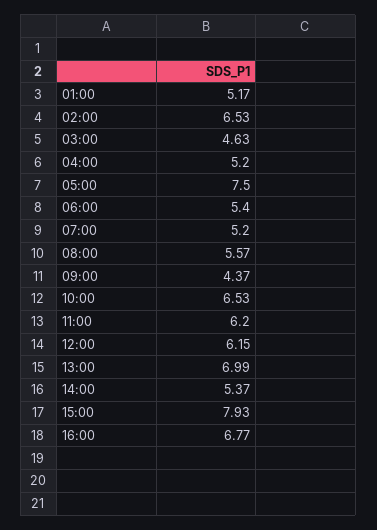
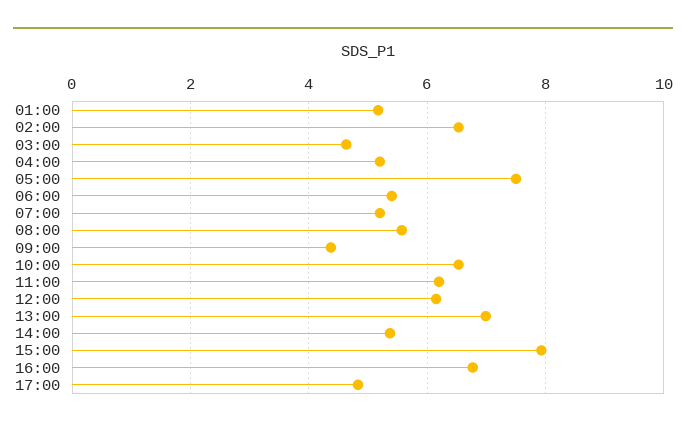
17:00: none -> 4.8

